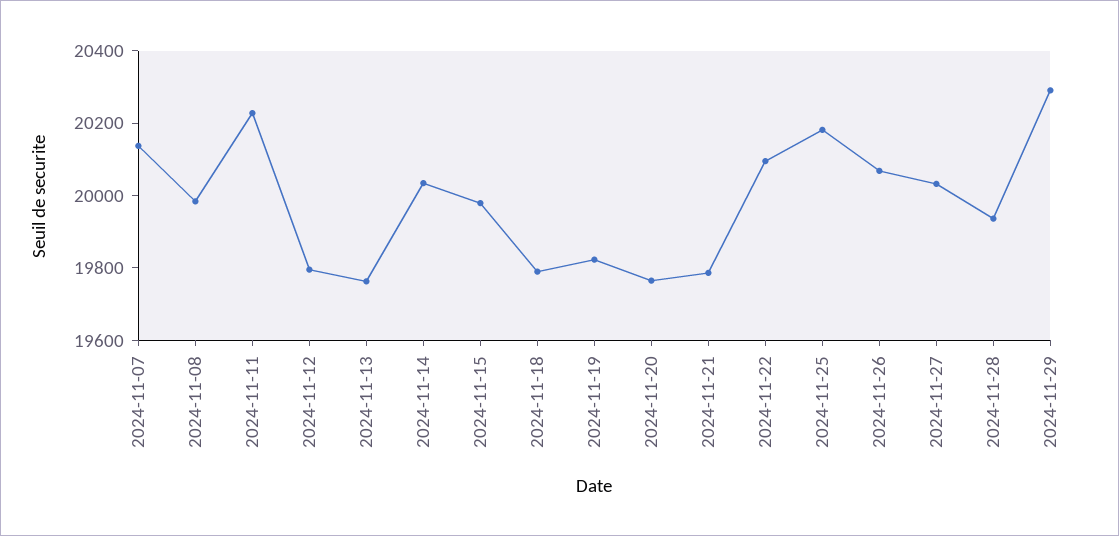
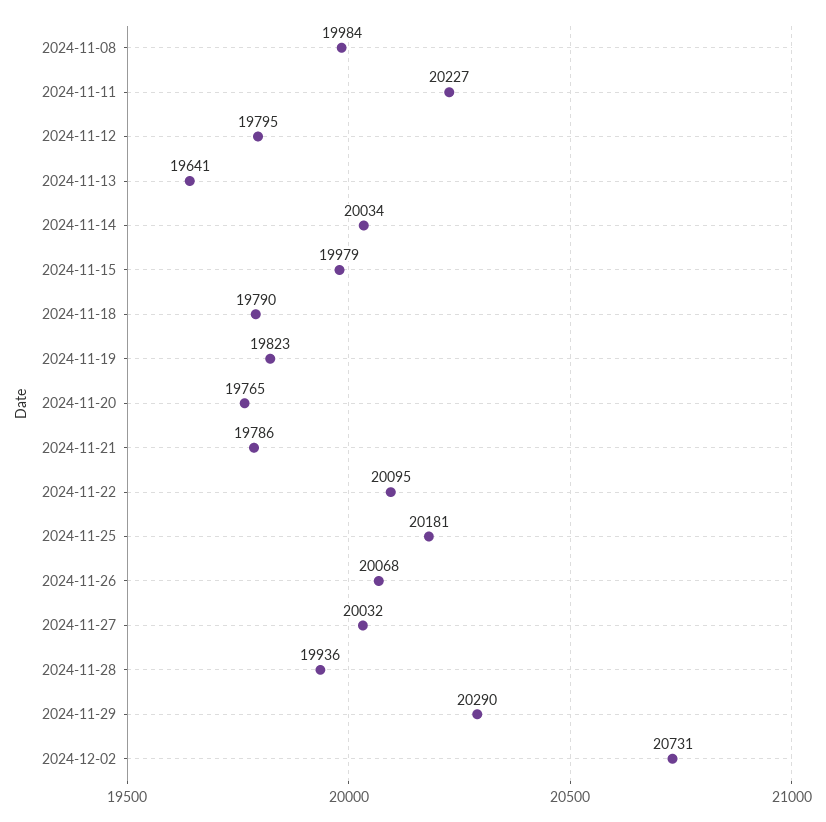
2024-11-07: 20150 -> none
2024-11-13: 19750 -> 19641
2024-12-02: none -> 20731

